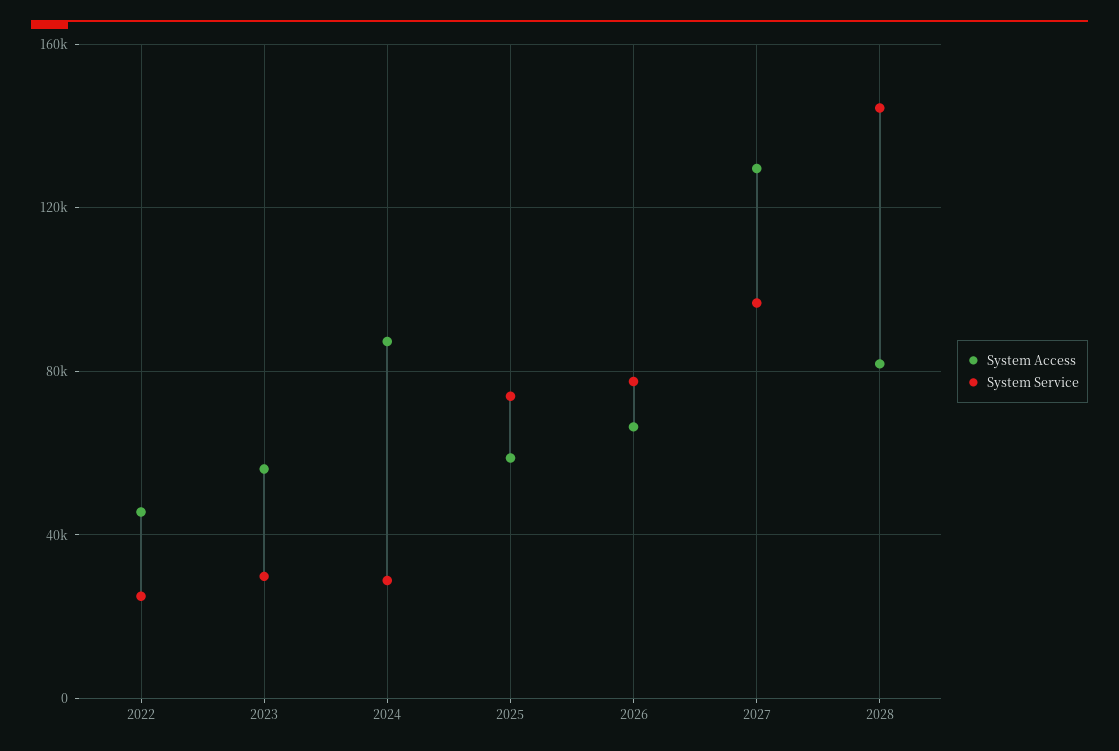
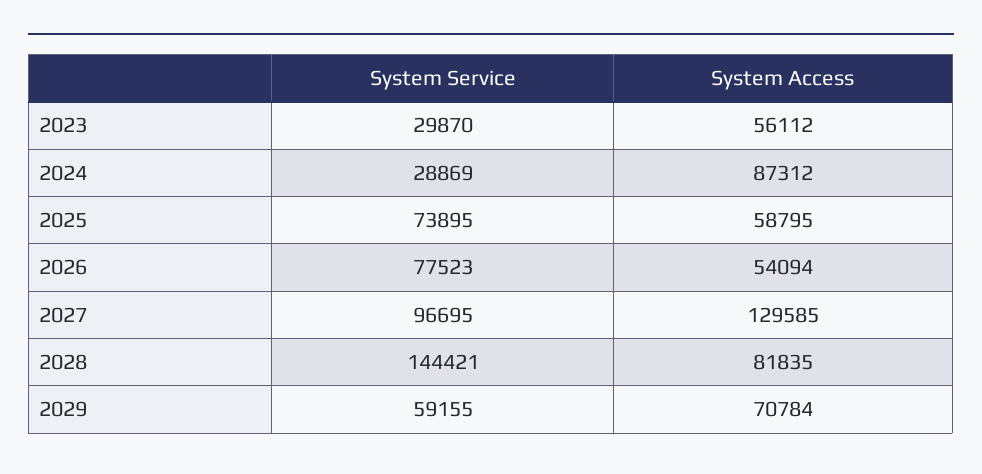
System Access, 2022: 45000 -> none
System Service, 2022: 25000 -> none
System Access, 2026: 65000 -> 54094
System Service, 2029: none -> 59155
System Access, 2029: none -> 70784

